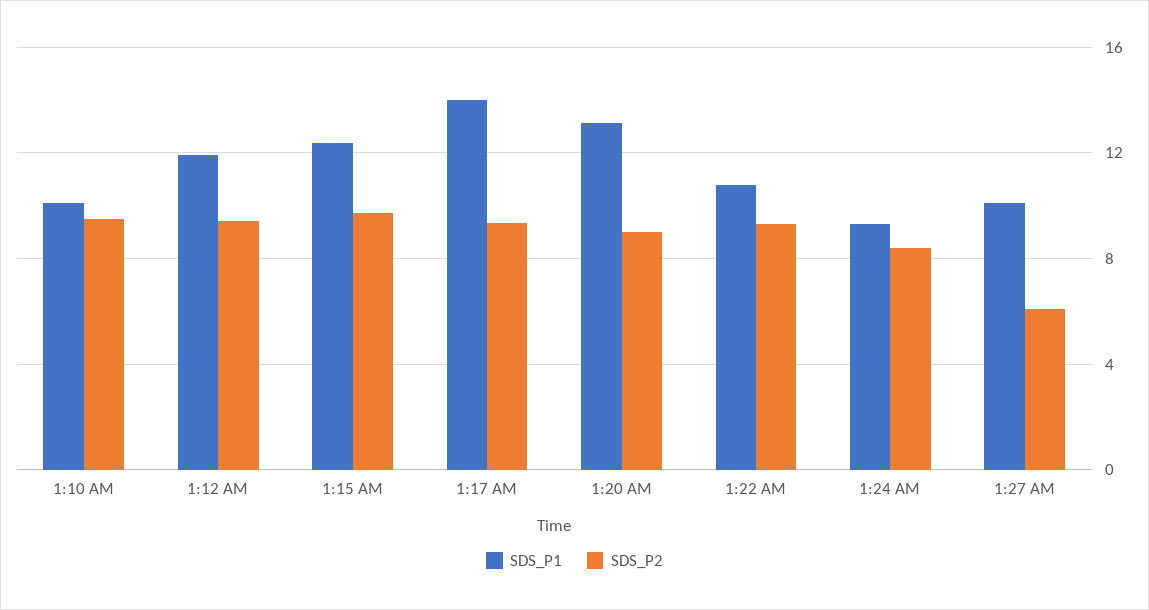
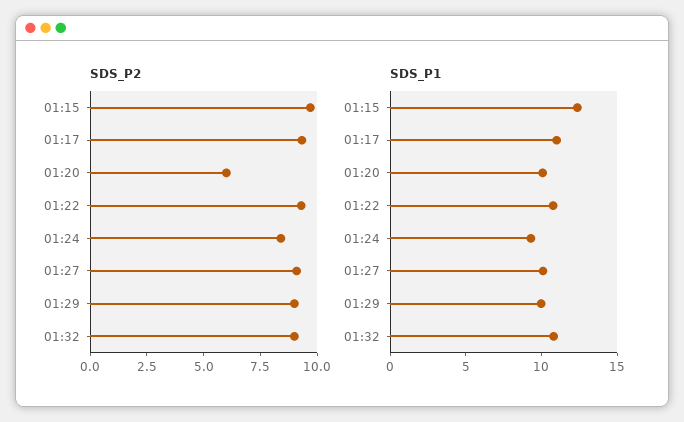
SDS_P1, 1:10 AM: 10 -> none
SDS_P2, 1:10 AM: 9.5 -> none
SDS_P1, 1:12 AM: 12 -> none
SDS_P2, 1:12 AM: 9.5 -> none
SDS_P1, 1:17 AM: 14 -> 11
SDS_P1, 1:20 AM: 13 -> 10
SDS_P2, 1:20 AM: 9 -> 6
SDS_P2, 1:27 AM: 6 -> 9
SDS_P2, 01:29: none -> 9
SDS_P2, 01:32: none -> 9
SDS_P1, 01:29: none -> 10
SDS_P1, 01:32: none -> 11

